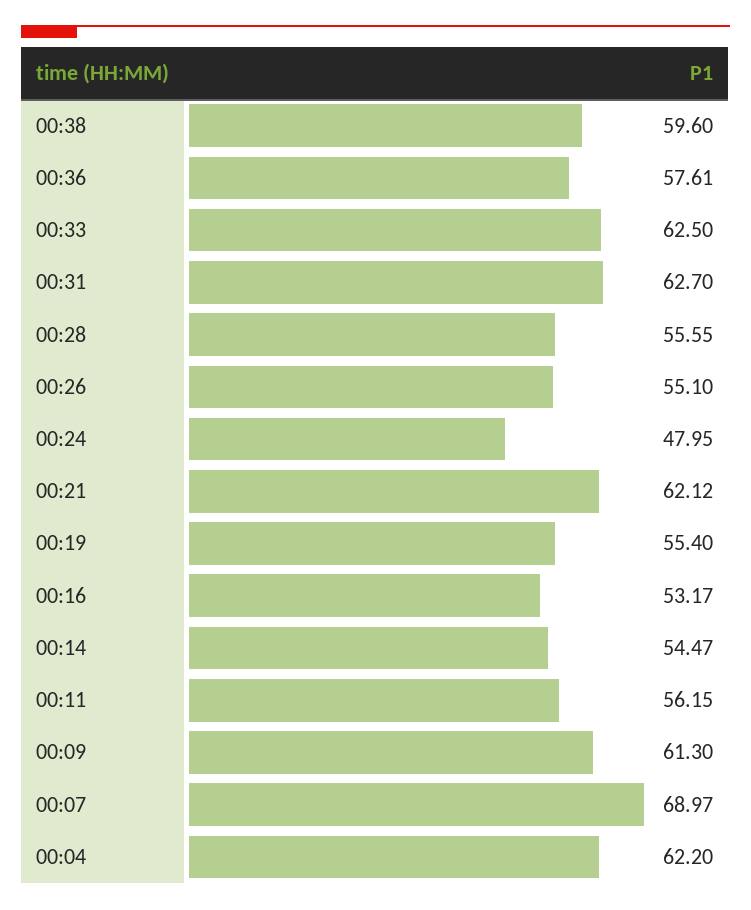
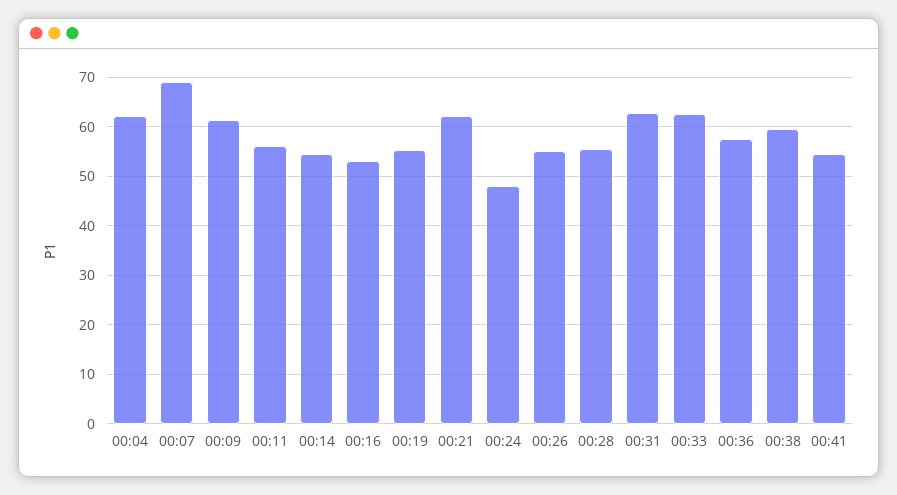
00:41: none -> 54

